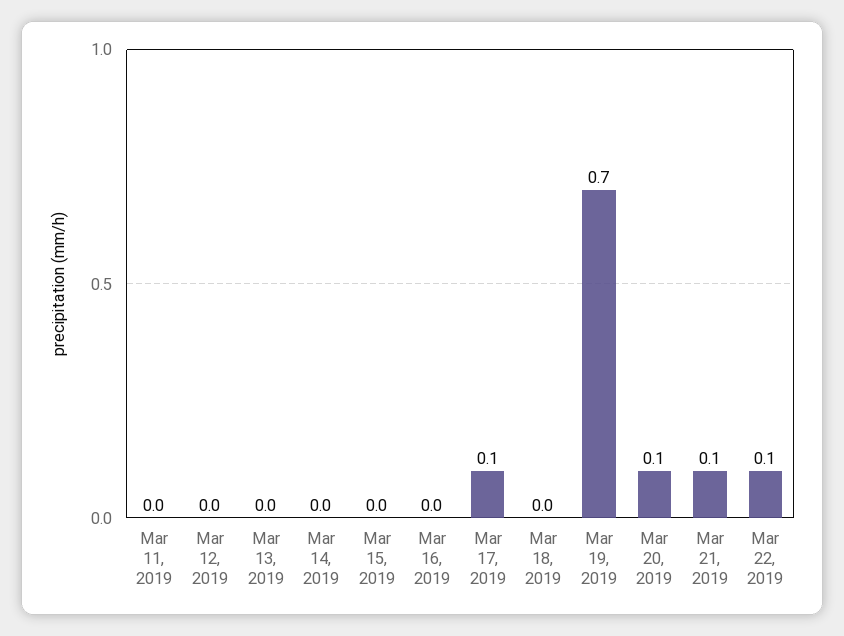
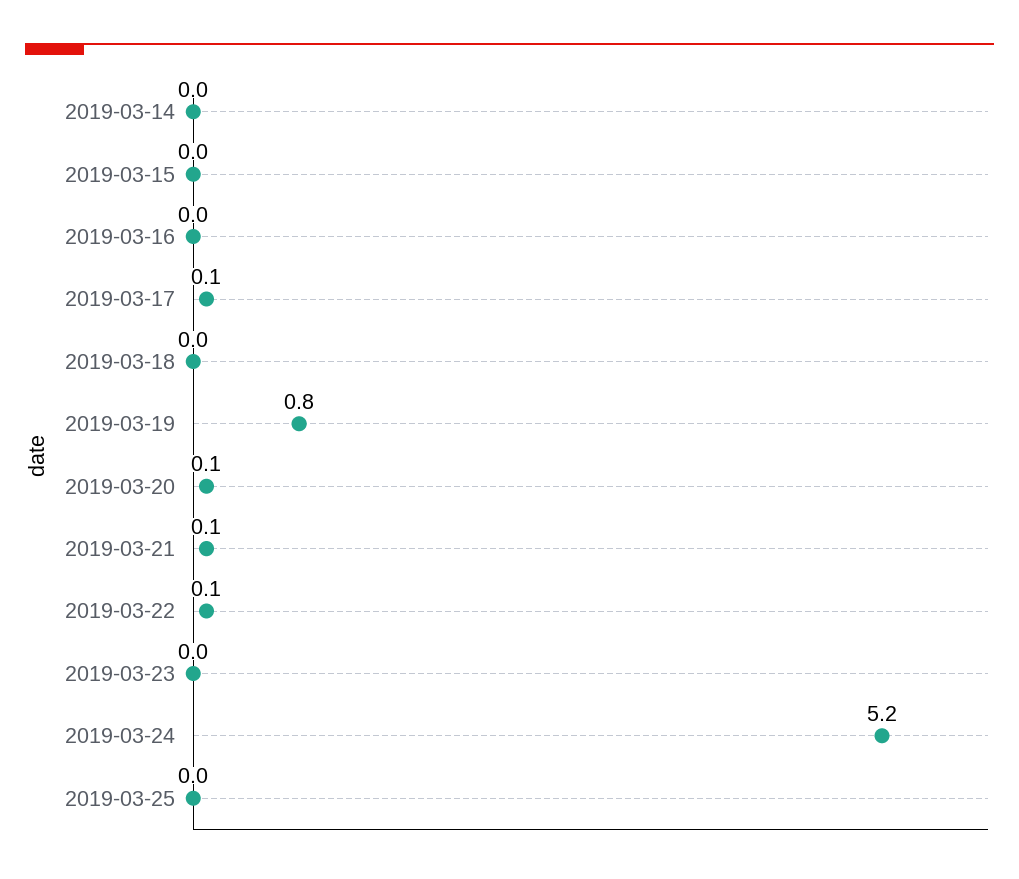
Mar 11, 2019: 0 -> none
Mar 12, 2019: 0 -> none
Mar 13, 2019: 0 -> none
Mar 19, 2019: 0.7 -> 0.8
2019-03-23: none -> 0
2019-03-24: none -> 5.2
2019-03-25: none -> 0

